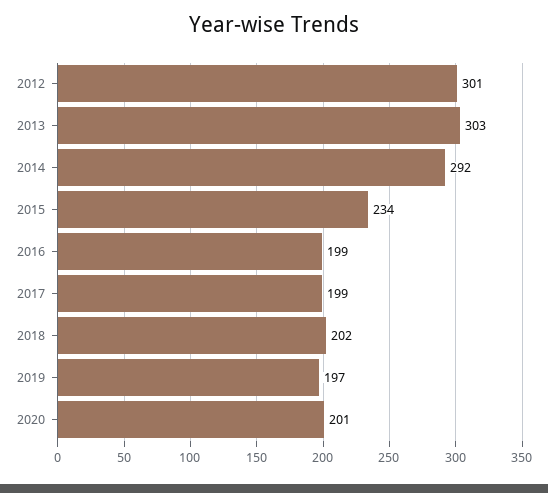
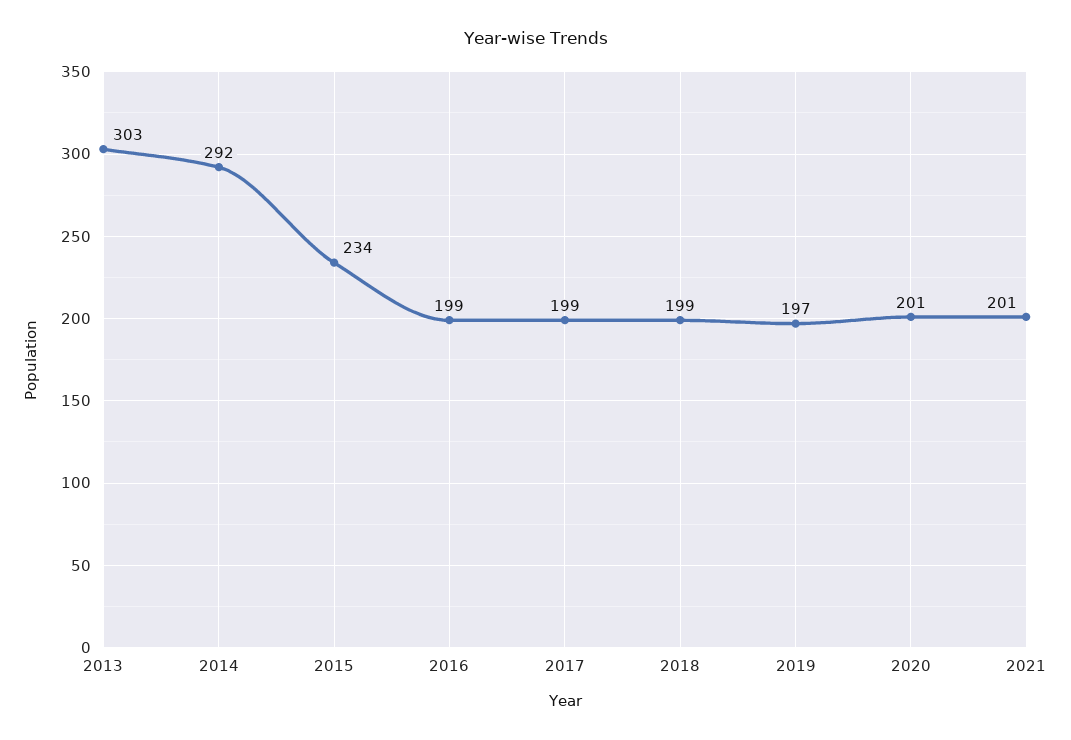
2012: 301 -> none
2018: 202 -> 199
2021: none -> 201

